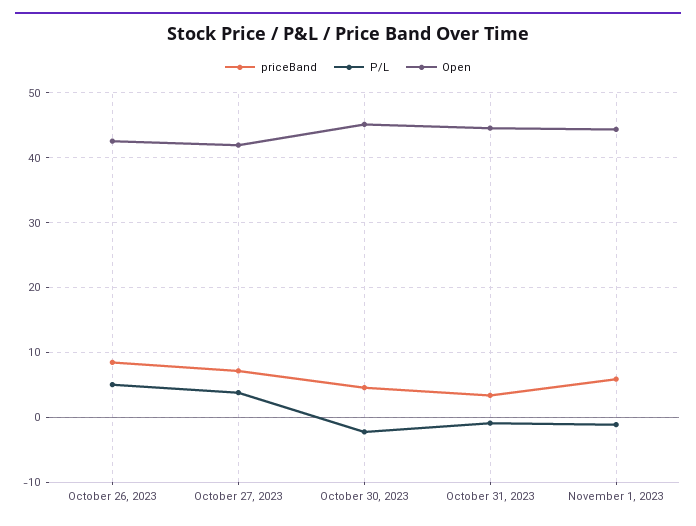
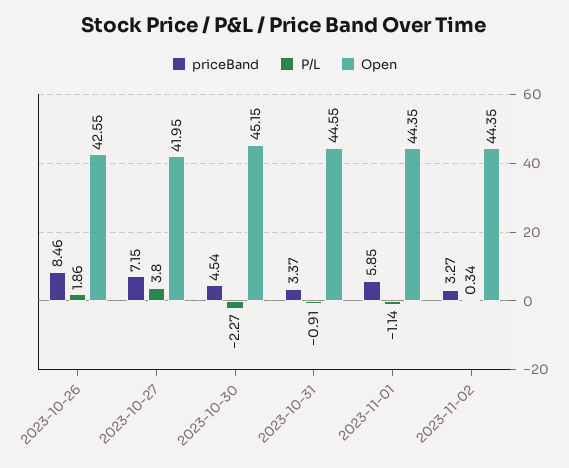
P/L, October 26, 2023: 5 -> 1.86
priceBand, 2023-11-02: none -> 3.27
P/L, 2023-11-02: none -> 0.34
Open, 2023-11-02: none -> 44.35

